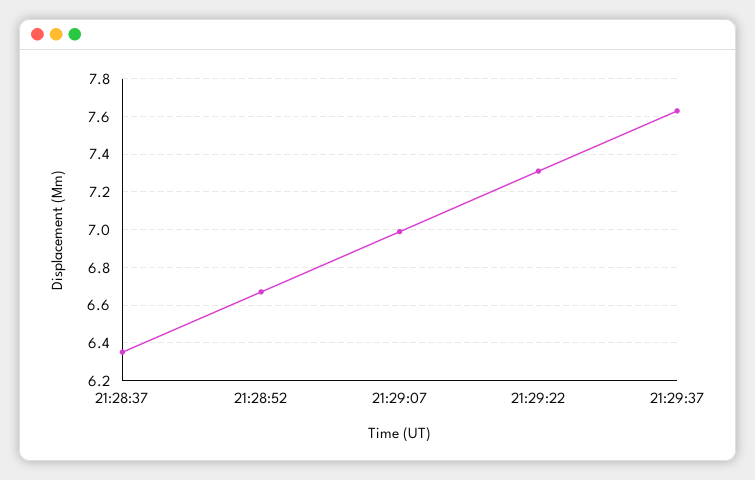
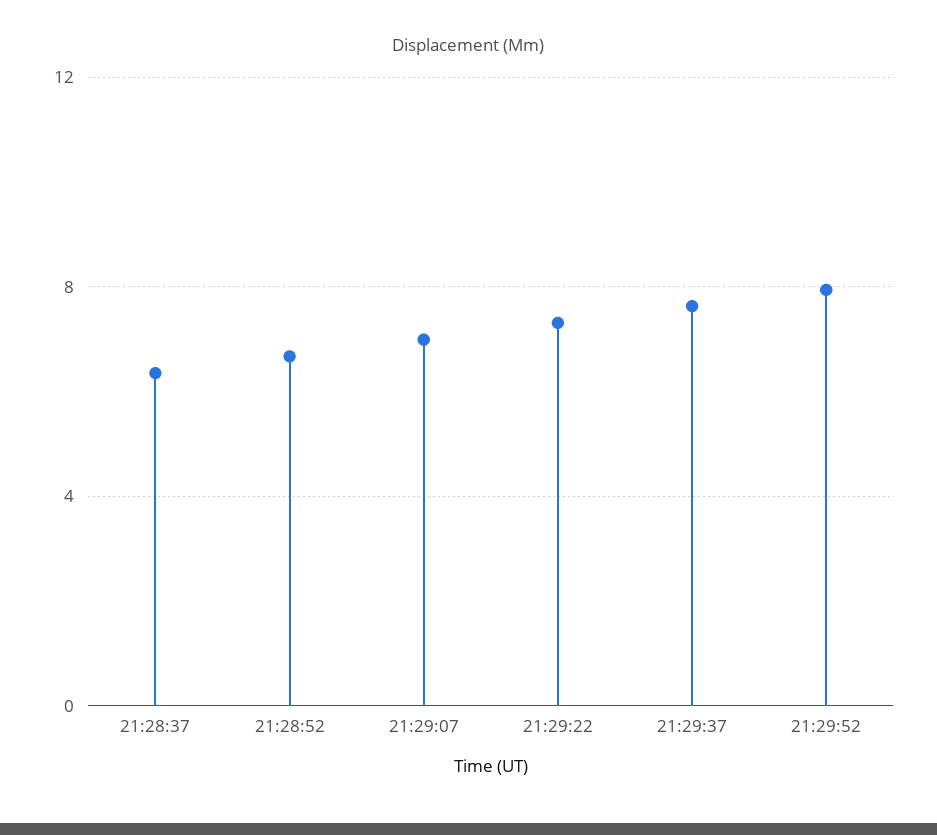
21:29:52: none -> 8

